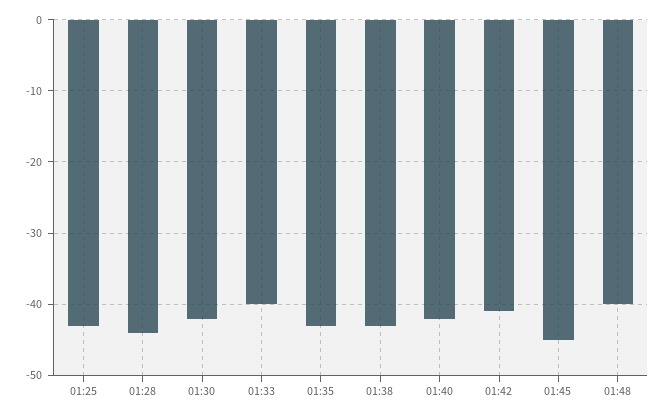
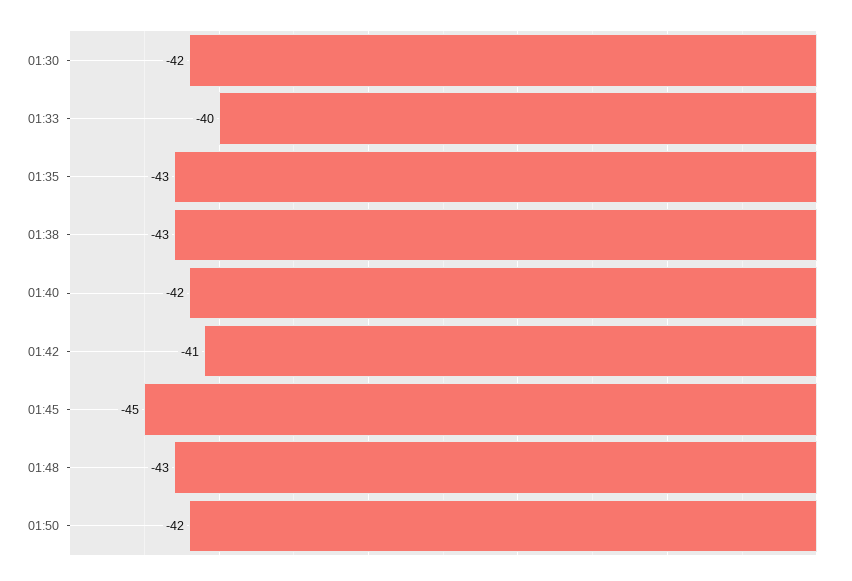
01:25: -43 -> none
01:28: -44 -> none
01:48: -40 -> -43
01:50: none -> -42

